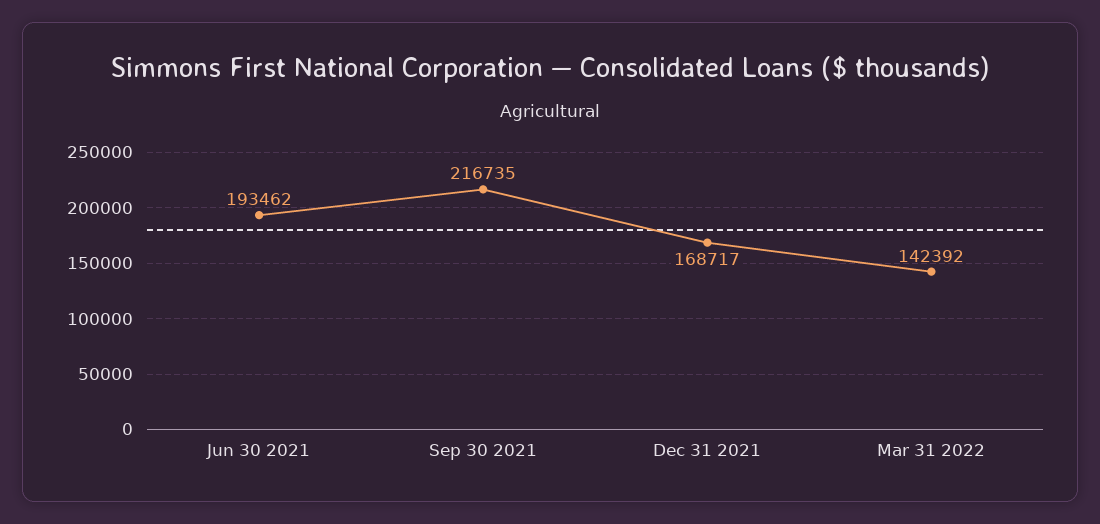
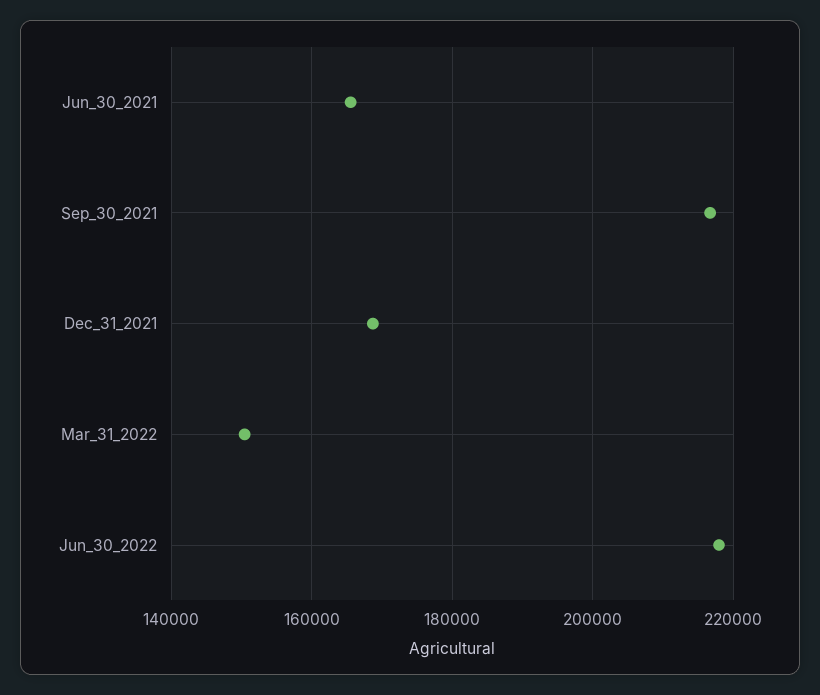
Jun 30 2021: 193462 -> 166000
Mar 31 2022: 142392 -> 150000
Jun_30_2022: none -> 218000

